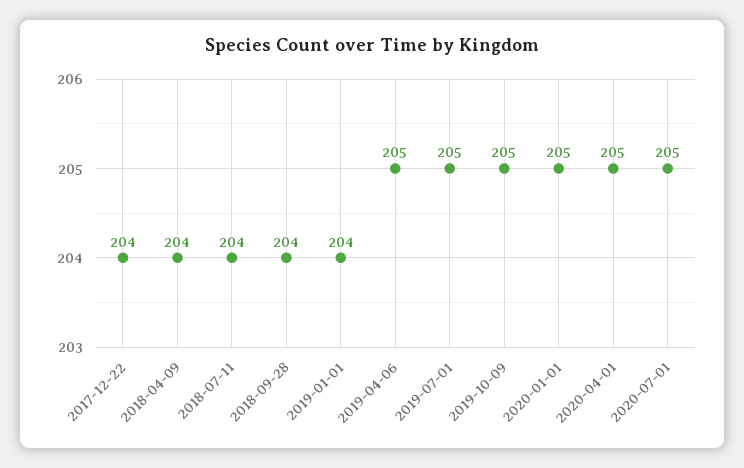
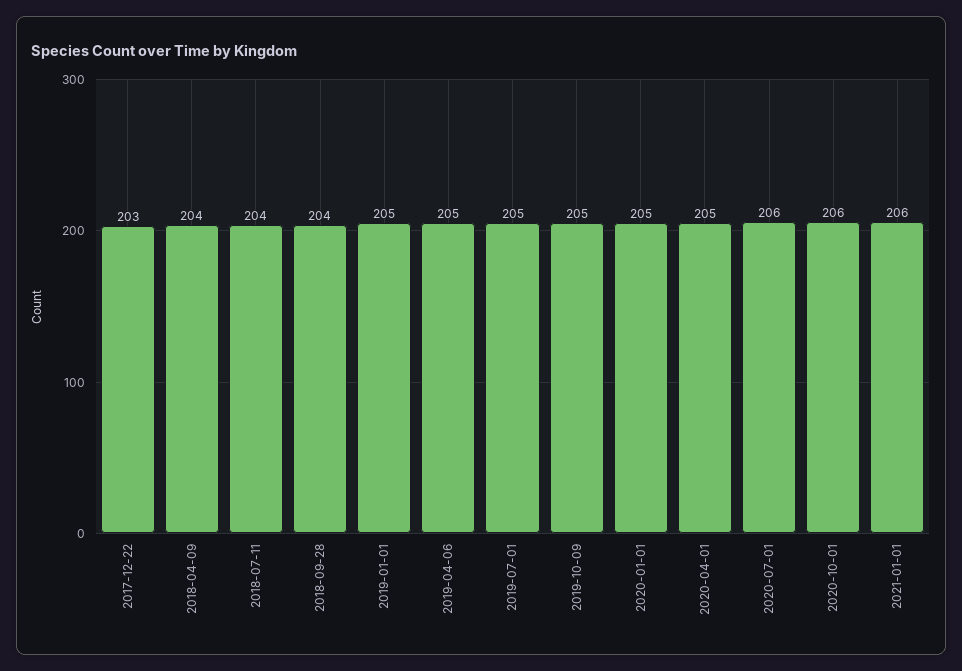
2017-12-22: 204 -> 203
2019-01-01: 204 -> 205
2020-07-01: 205 -> 206
2020-10-01: none -> 206
2021-01-01: none -> 206

